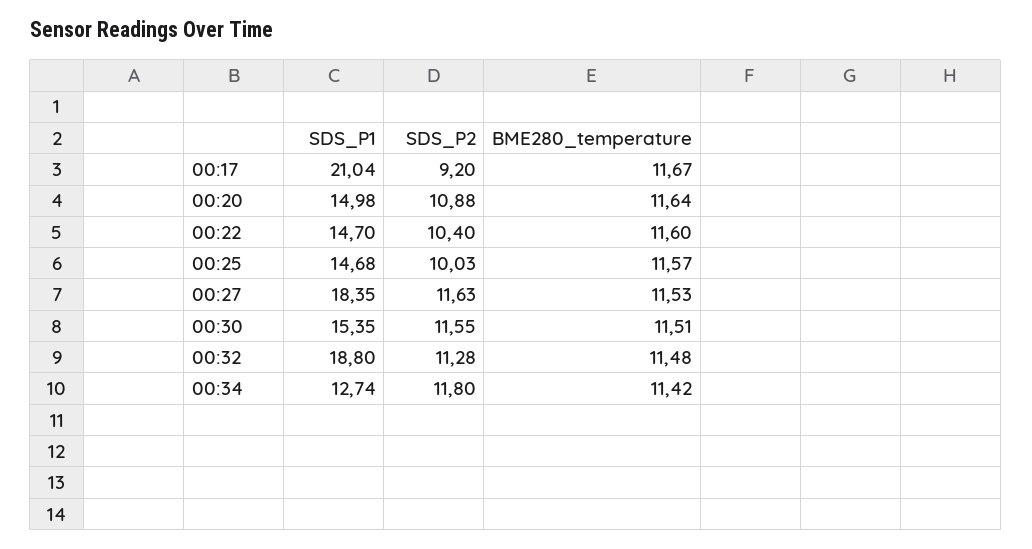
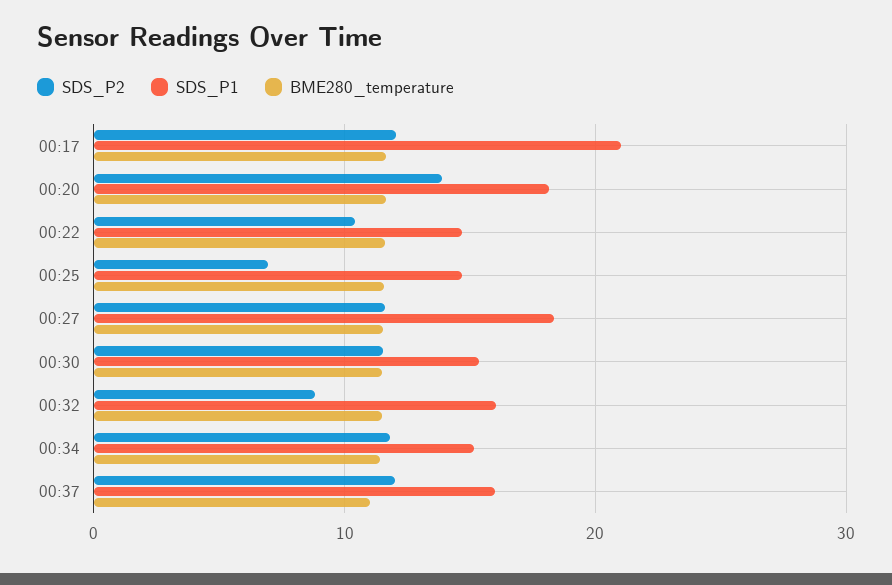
SDS_P2, 00:17: 9.2 -> 12
SDS_P1, 00:20: 14.98 -> 18
SDS_P2, 00:20: 10.88 -> 14
SDS_P2, 00:25: 10.03 -> 7
SDS_P1, 00:32: 18.8 -> 16
SDS_P2, 00:32: 11.28 -> 9
SDS_P1, 00:34: 12.74 -> 15
SDS_P2, 00:37: none -> 12
SDS_P1, 00:37: none -> 16
BME280_temperature, 00:37: none -> 11

